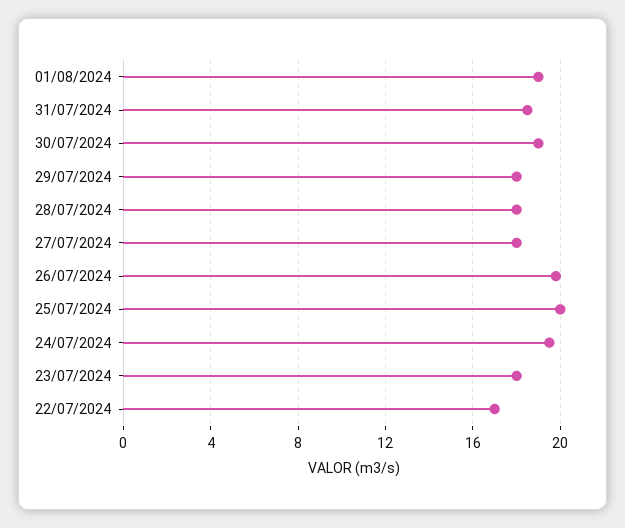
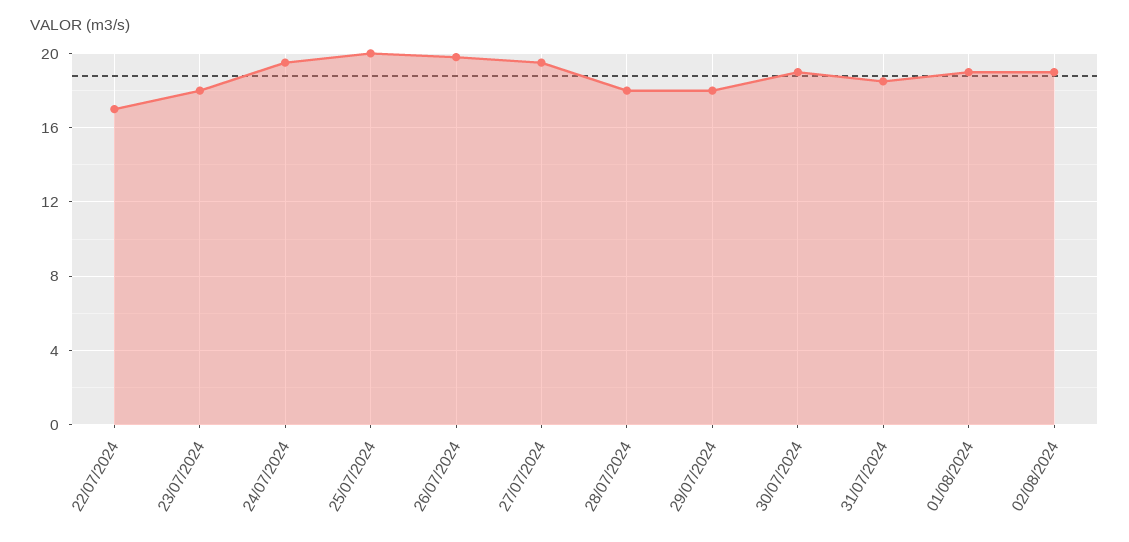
27/07/2024: 18 -> 19.5
02/08/2024: none -> 19

